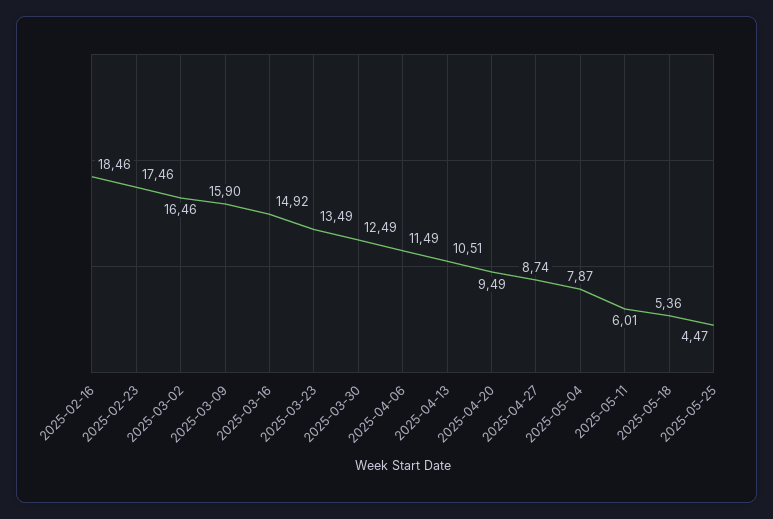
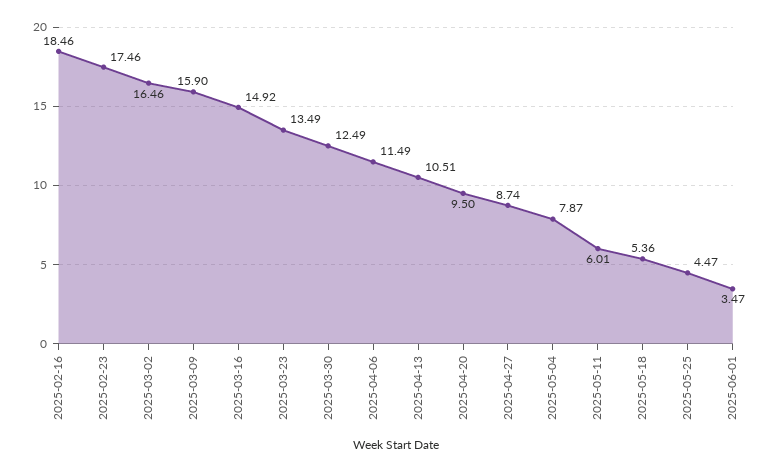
2025-04-20: 9.49 -> 9.5
2025-06-01: none -> 3.47

